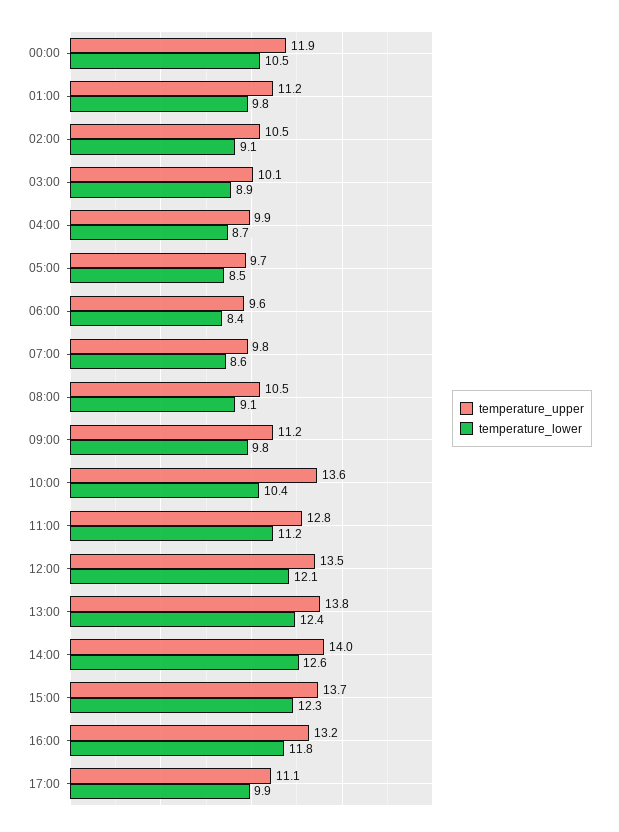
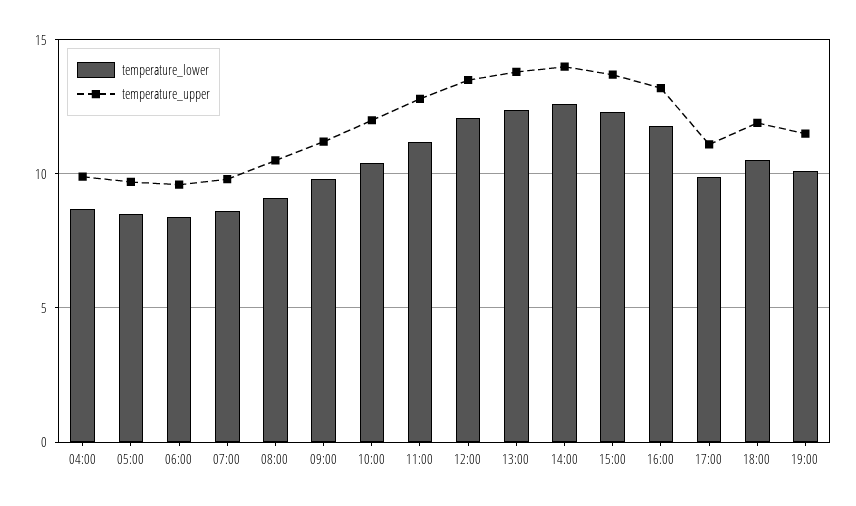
temperature_upper, 00:00: 11.9 -> none
temperature_lower, 00:00: 10.5 -> none
temperature_upper, 01:00: 11.2 -> none
temperature_lower, 01:00: 9.8 -> none
temperature_upper, 02:00: 10.5 -> none
temperature_lower, 02:00: 9.1 -> none
temperature_upper, 03:00: 10.1 -> none
temperature_lower, 03:00: 8.9 -> none
temperature_upper, 10:00: 13.6 -> 12
temperature_lower, 18:00: none -> 10.5
temperature_upper, 18:00: none -> 12
temperature_lower, 19:00: none -> 10
temperature_upper, 19:00: none -> 11.5

